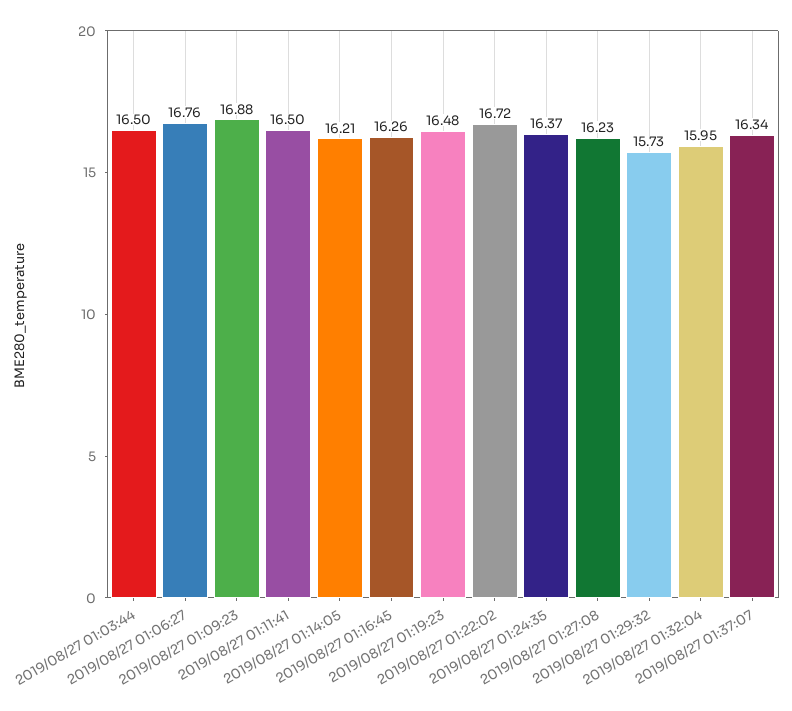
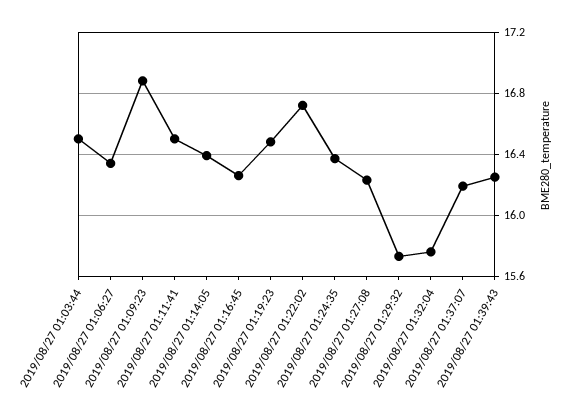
2019/08/27 01:06:27: 16.76 -> 16.35
2019/08/27 01:14:05: 16.21 -> 16.4
2019/08/27 01:32:04: 15.95 -> 15.75
2019/08/27 01:37:07: 16.34 -> 16.2
2019/08/27 01:39:43: none -> 16.25

